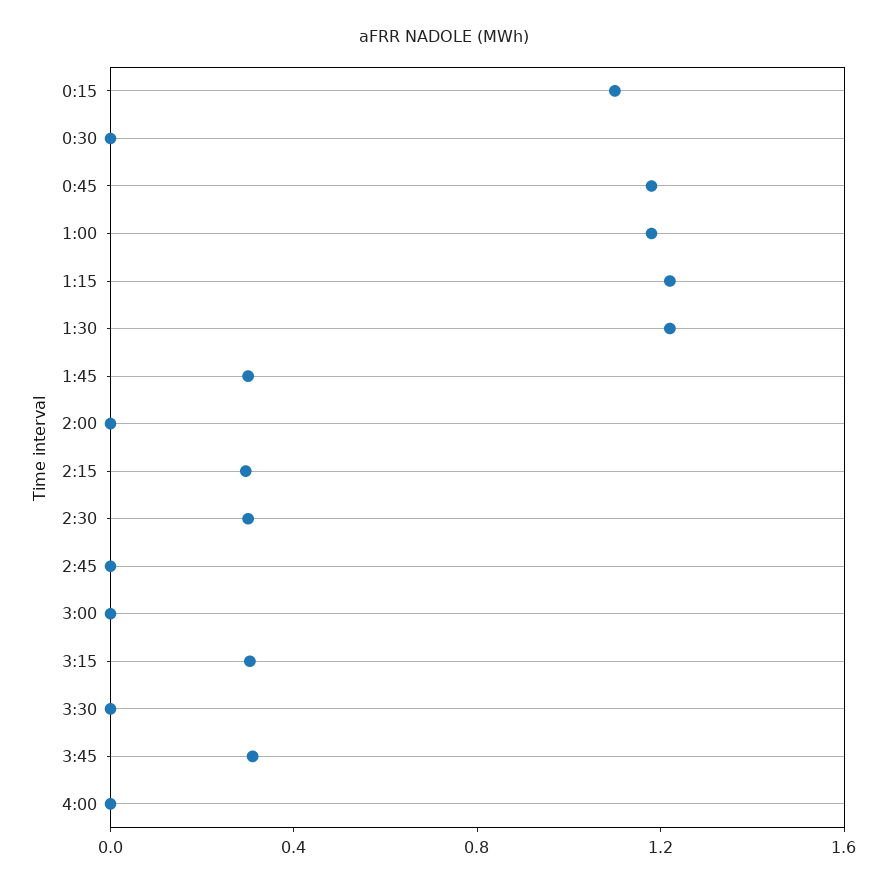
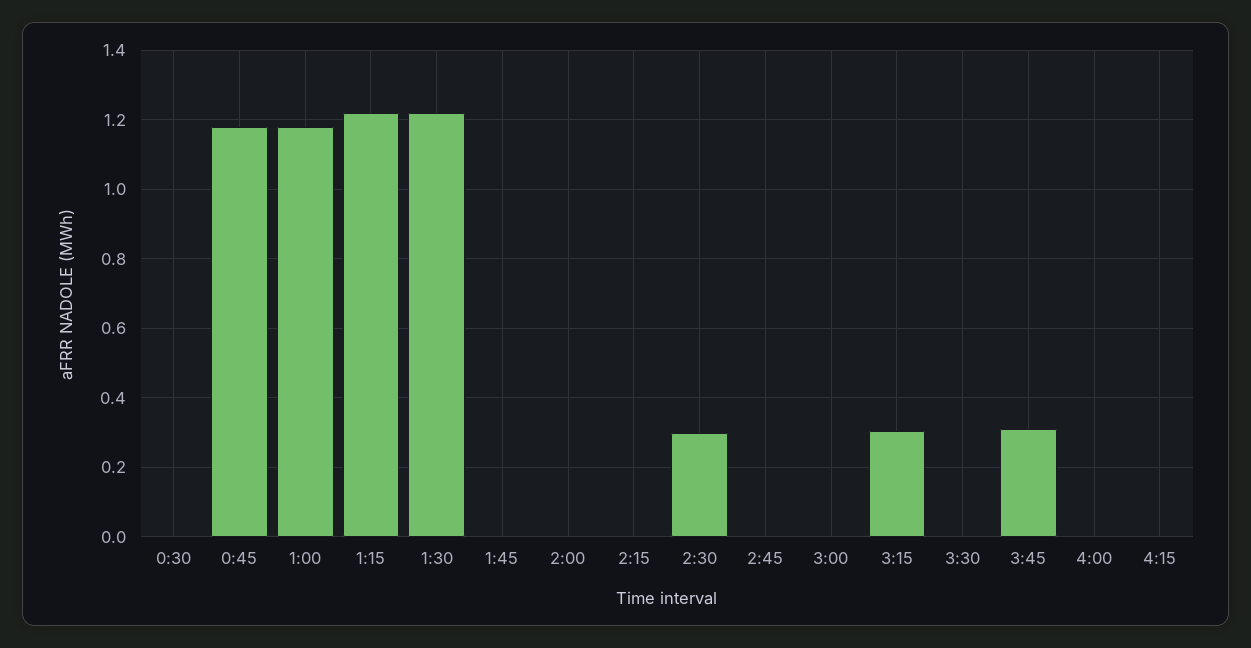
0:15: 1.1 -> none
1:45: 0.3 -> 0
2:15: 0.3 -> 0
4:15: none -> 0

